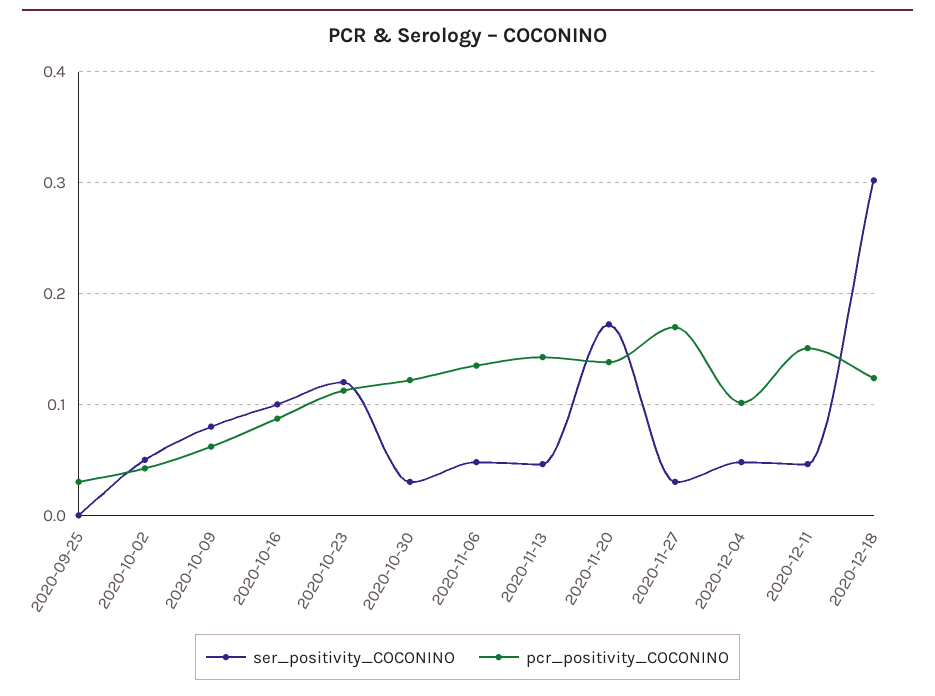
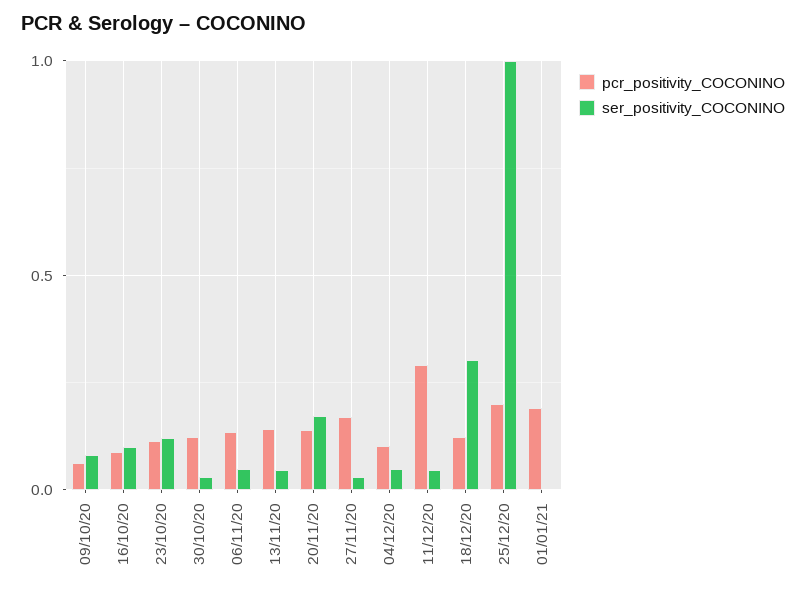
ser_positivity_COCONINO, 2020-09-25: 0 -> none
pcr_positivity_COCONINO, 2020-09-25: 0.03 -> none
ser_positivity_COCONINO, 2020-10-02: 0.05 -> none
pcr_positivity_COCONINO, 2020-10-02: 0.04 -> none
pcr_positivity_COCONINO, 2020-12-11: 0.15 -> 0.3
pcr_positivity_COCONINO, 25/12/20: none -> 0.2
ser_positivity_COCONINO, 25/12/20: none -> 1
pcr_positivity_COCONINO, 01/01/21: none -> 0.2
ser_positivity_COCONINO, 01/01/21: none -> 0

